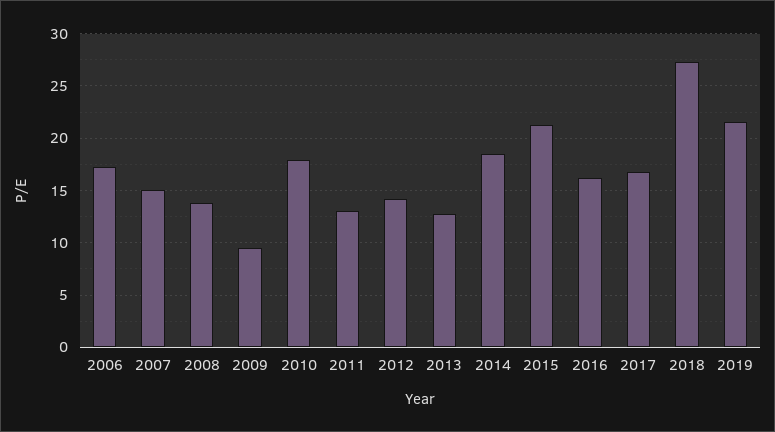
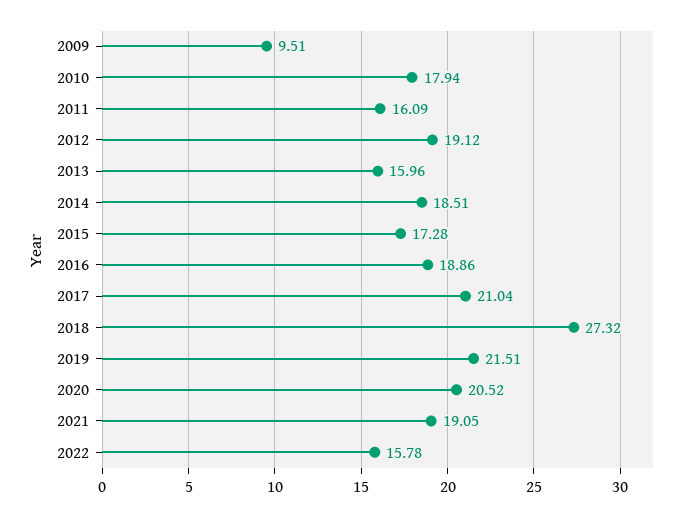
2006: 17 -> none
2007: 15 -> none
2008: 14 -> none
2011: 13 -> 16.09
2012: 14 -> 19.12
2013: 13 -> 15.96
2015: 21 -> 17.28
2016: 16 -> 18.86
2017: 17 -> 21.04
2020: none -> 20.52
2021: none -> 19.05
2022: none -> 15.78

